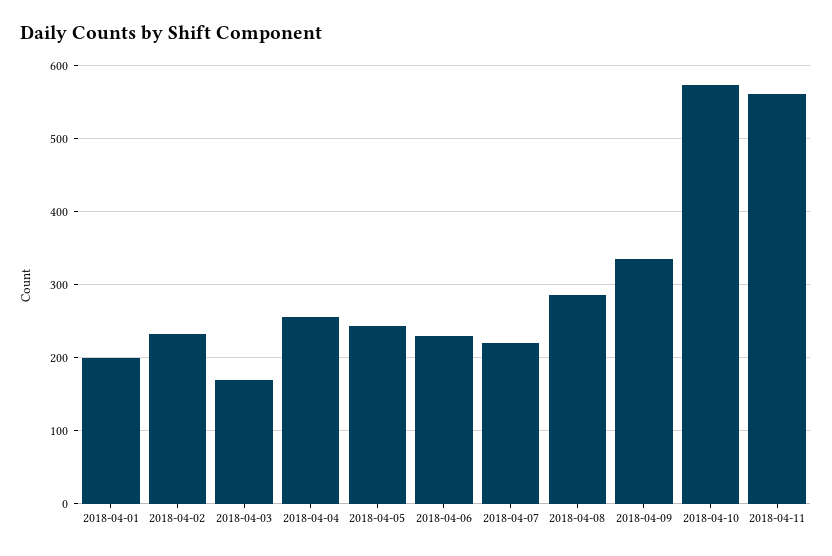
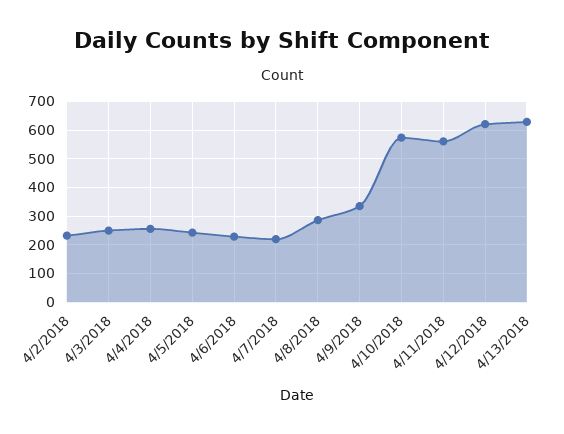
2018-04-01: 200 -> none
2018-04-03: 170 -> 250
4/12/2018: none -> 625
4/13/2018: none -> 625

